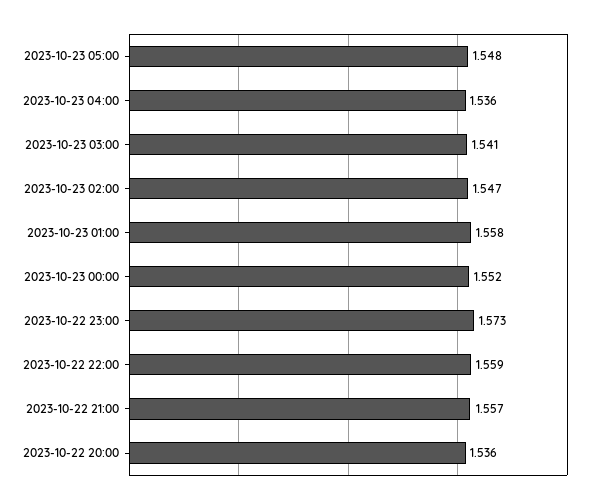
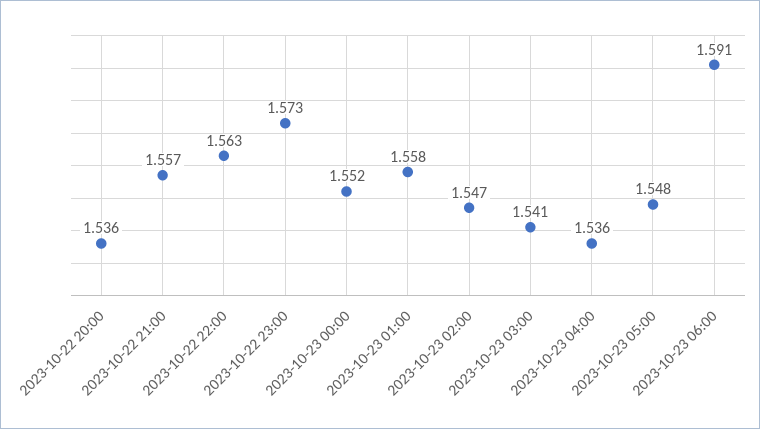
2023-10-22 22:00: 1.559 -> 1.563
2023-10-23 06:00: none -> 1.591

